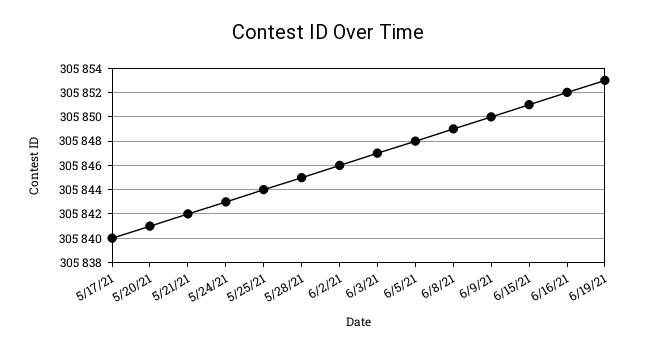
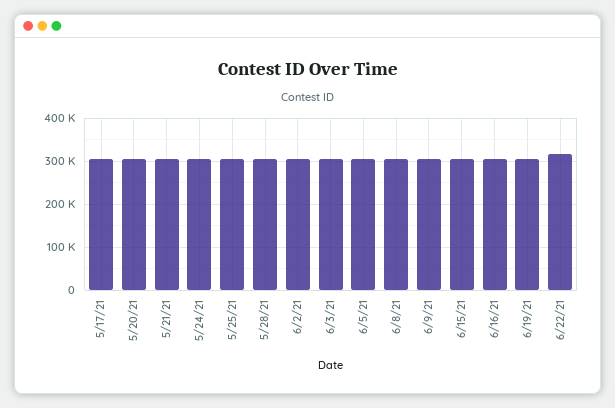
6/22/21: none -> 320000

